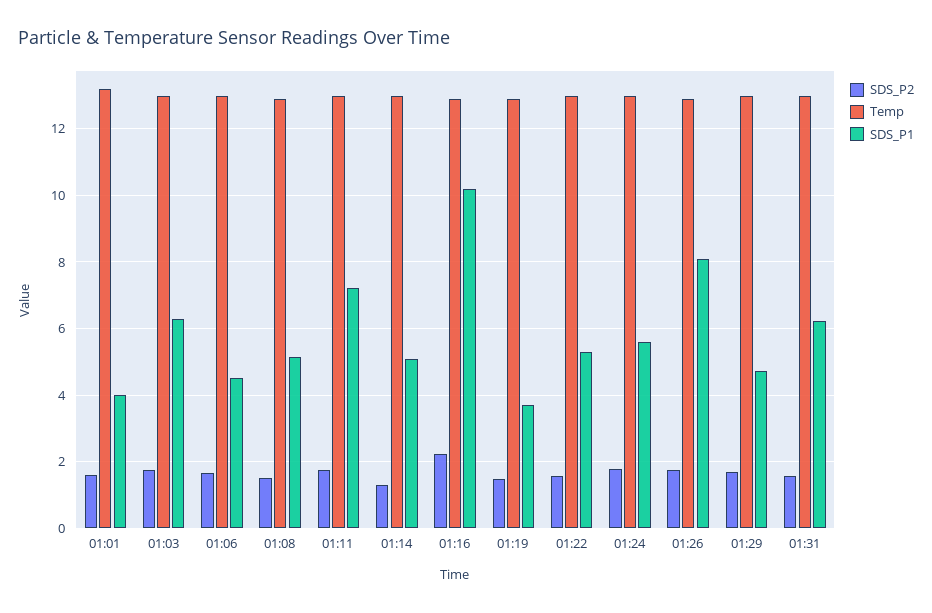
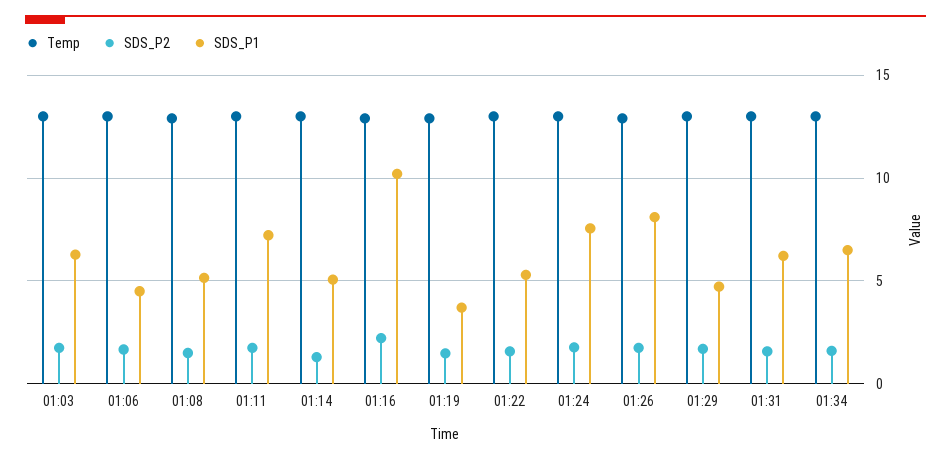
SDS_P2, 01:01: 1.6 -> none
Temp, 01:01: 13.2 -> none
SDS_P1, 01:01: 4 -> none
SDS_P1, 01:24: 5.6 -> 7.5
Temp, 01:34: none -> 13
SDS_P2, 01:34: none -> 1.5
SDS_P1, 01:34: none -> 6.5

